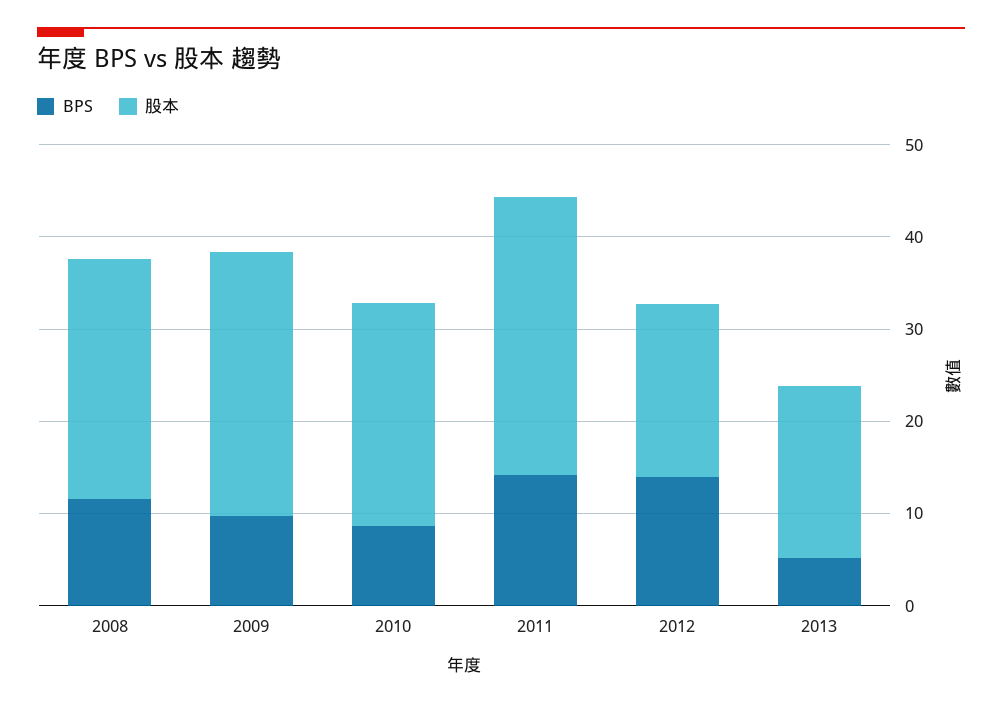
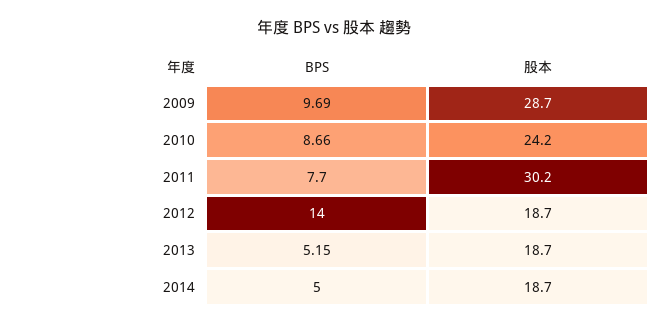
BPS, 2008: 12 -> none
股本, 2008: 26 -> none
BPS, 2011: 14 -> 7.7
BPS, 2014: none -> 5
股本, 2014: none -> 18.7

